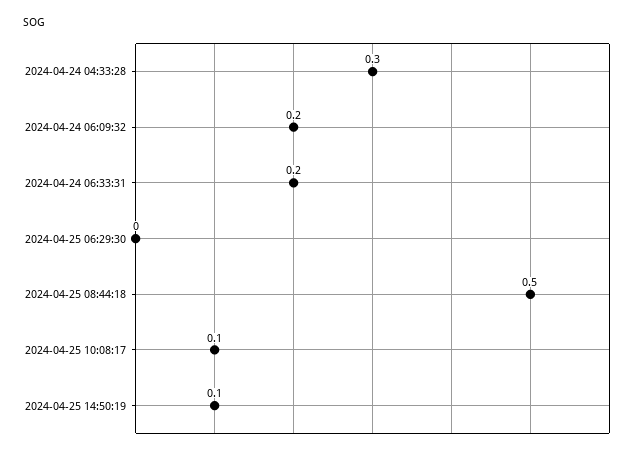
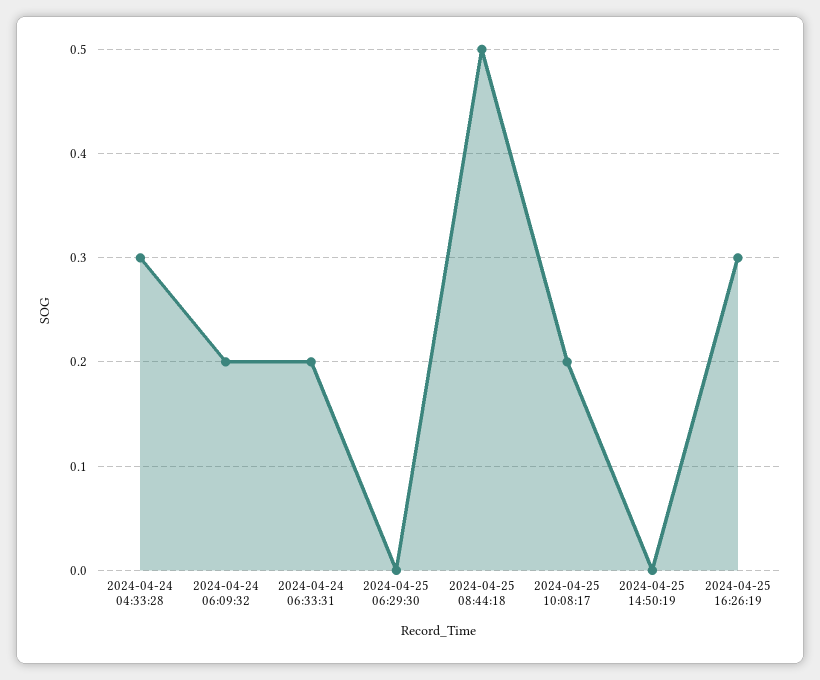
2024-04-25 10:08:17: 0.1 -> 0.2
2024-04-25 14:50:19: 0.1 -> 0
2024-04-25 16:26:19: none -> 0.3

